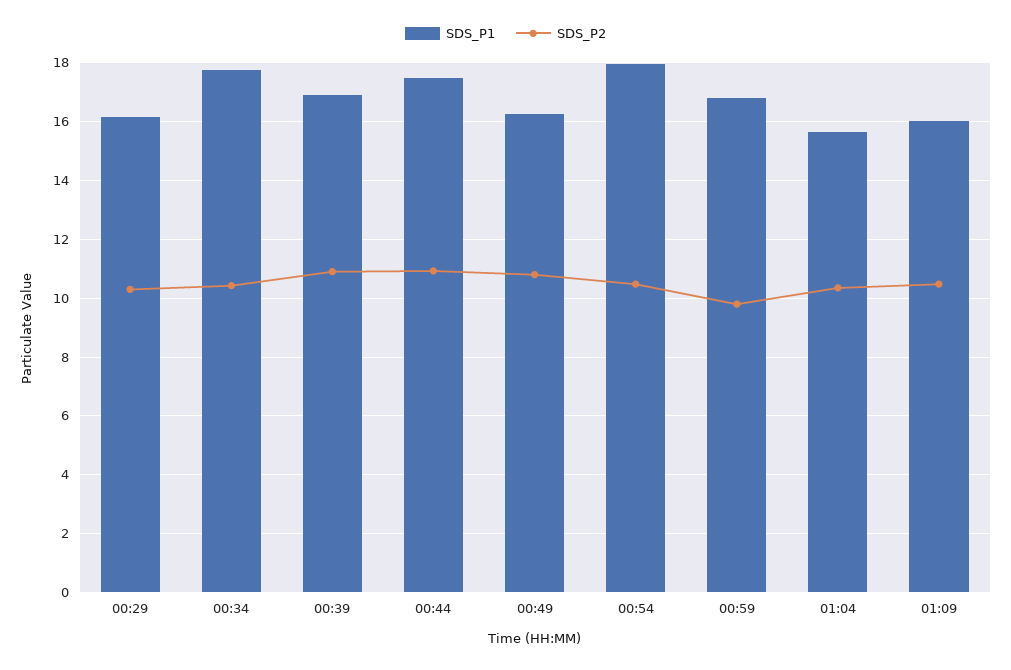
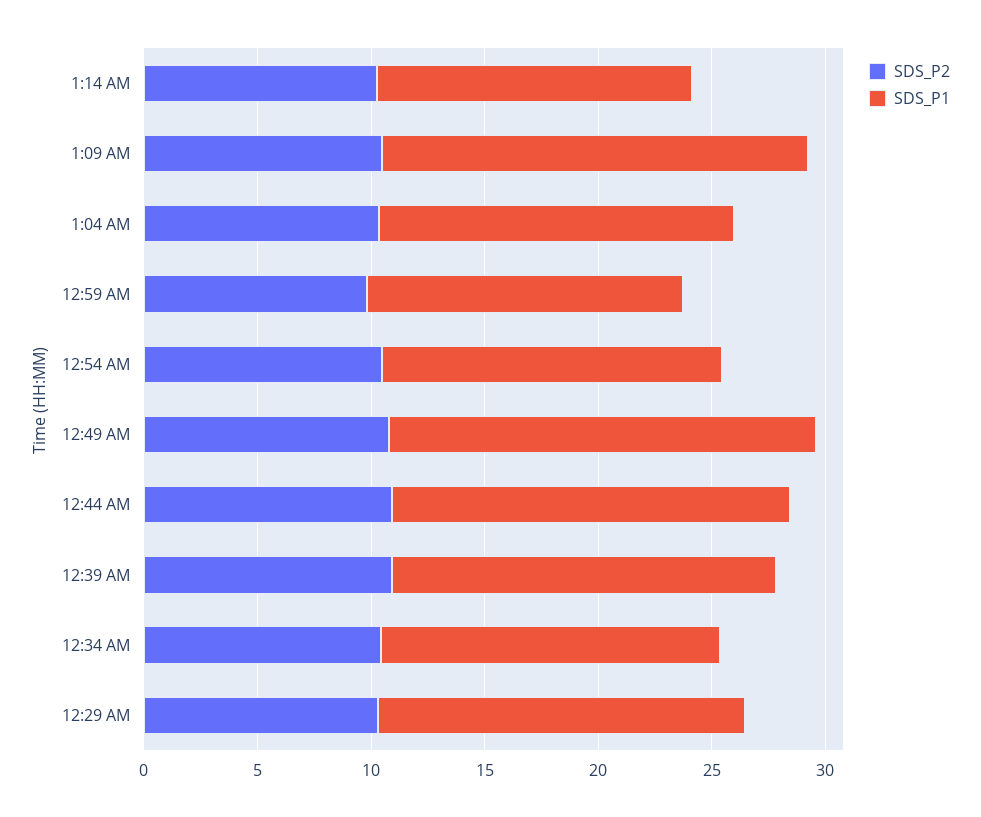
SDS_P1, 00:34: 17.75 -> 15
SDS_P1, 00:49: 16.25 -> 19
SDS_P1, 00:54: 18 -> 15
SDS_P1, 00:59: 16.75 -> 14
SDS_P1, 01:09: 16 -> 19
SDS_P2, 1:14 AM: none -> 10
SDS_P1, 1:14 AM: none -> 14

